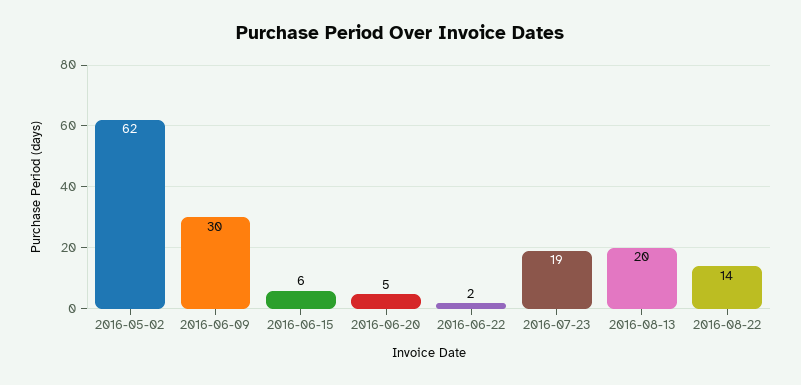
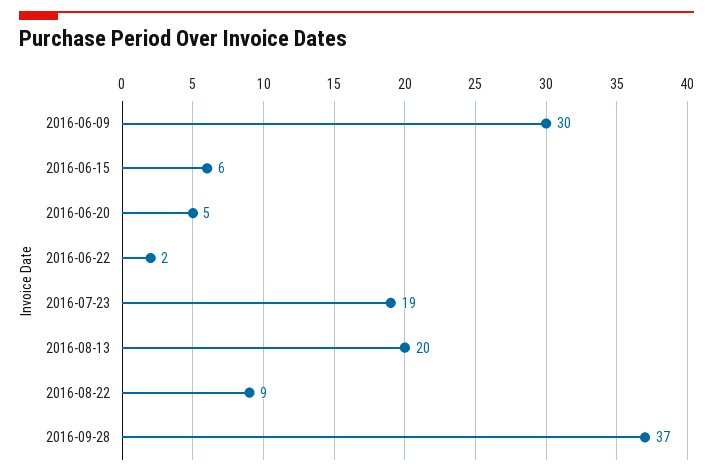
2016-05-02: 62 -> none
2016-08-22: 14 -> 9
2016-09-28: none -> 37

